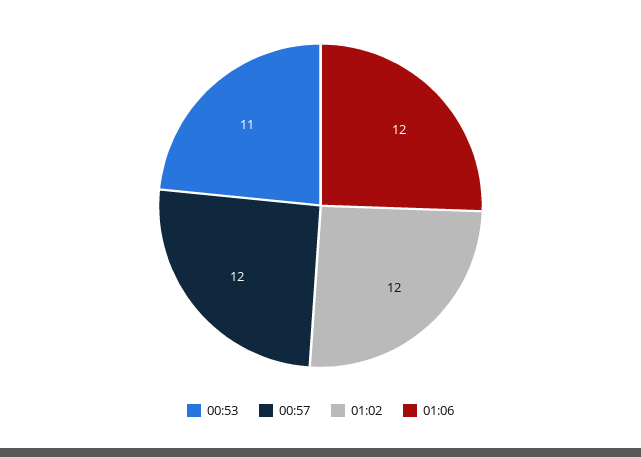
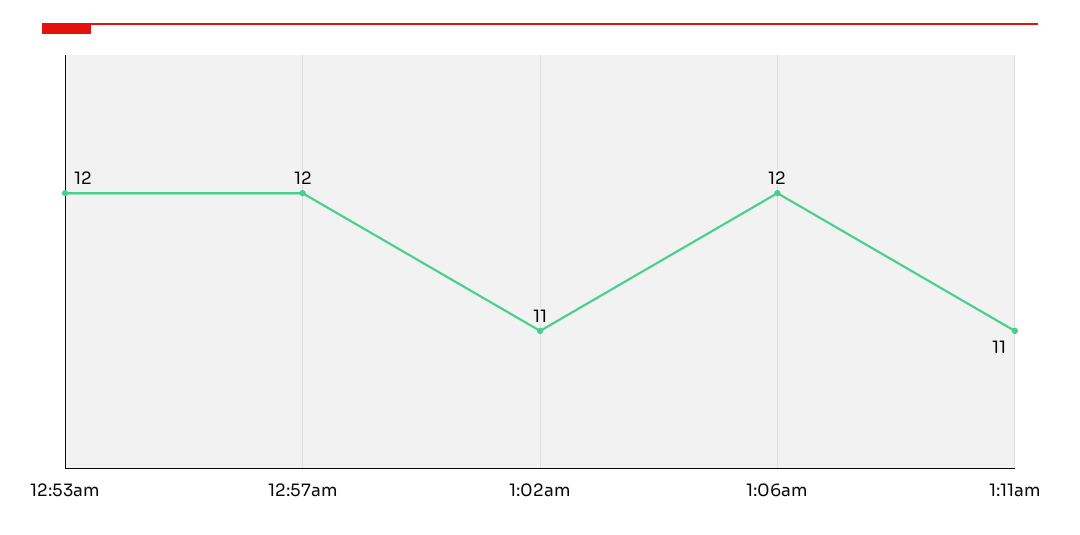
00:53: 11 -> 12
01:02: 12 -> 11
1:11am: none -> 11

